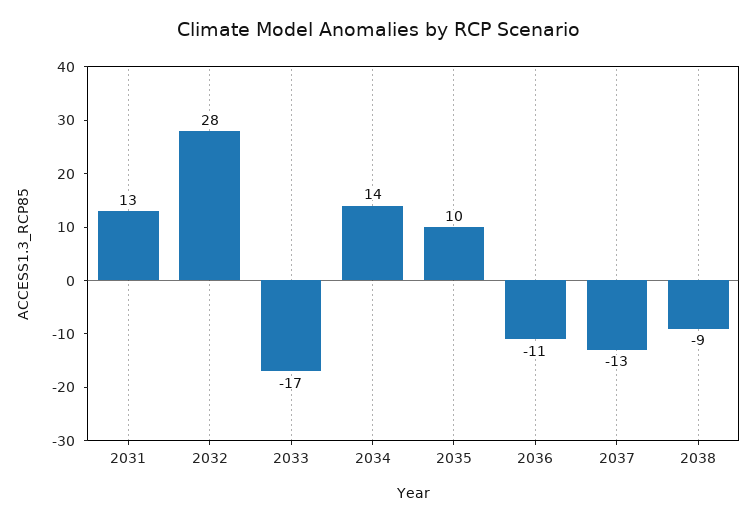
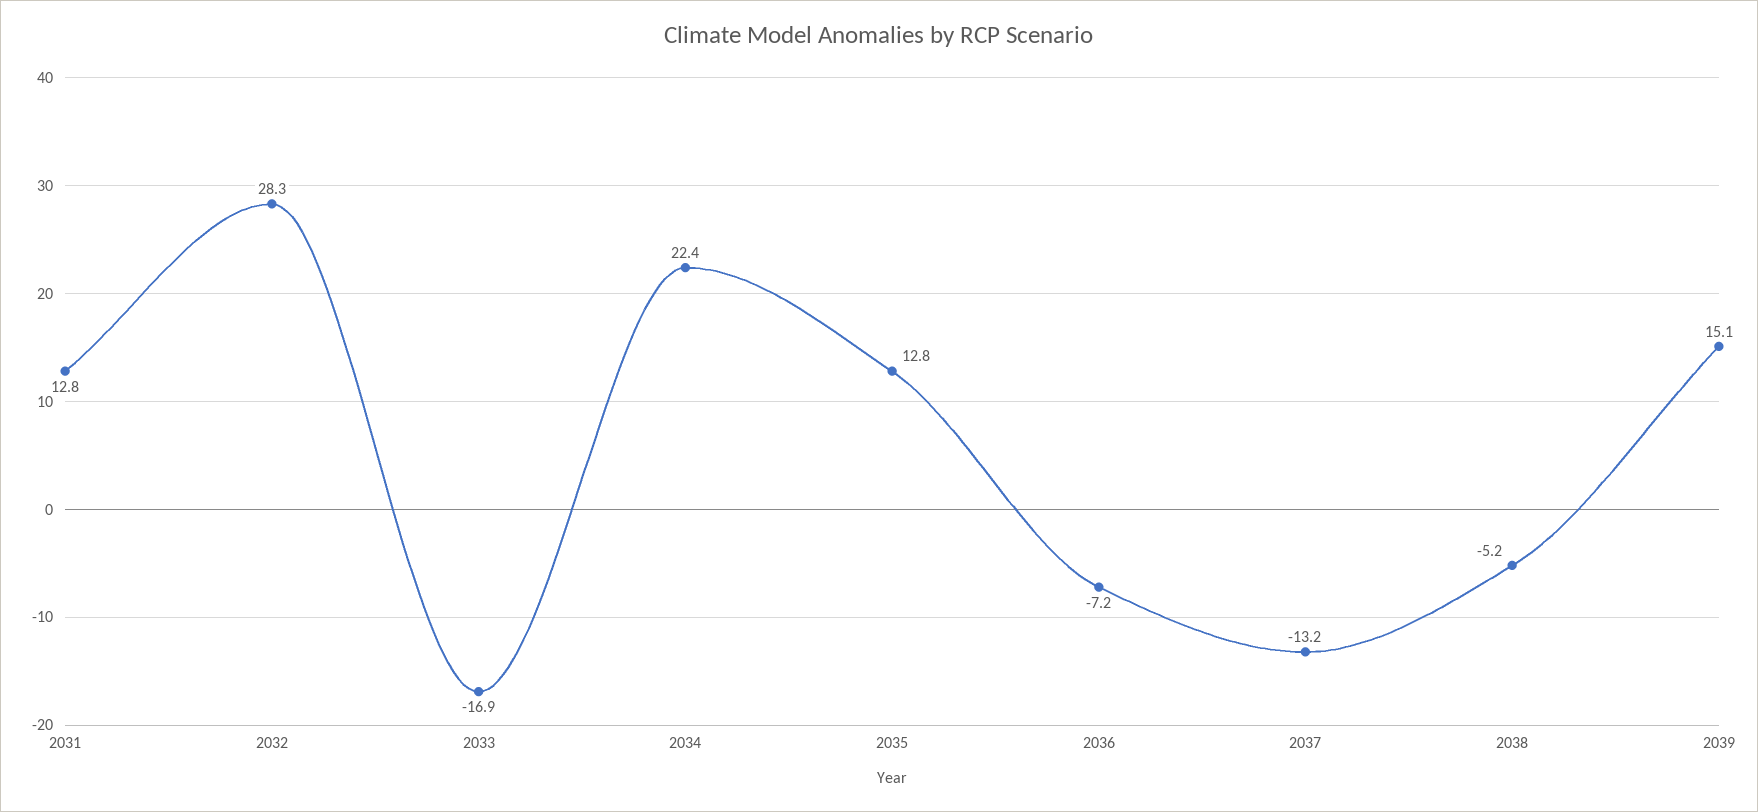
2034: 14 -> 22.4
2035: 10 -> 12.8
2036: -11 -> -7.2
2038: -9 -> -5.2
2039: none -> 15.1

